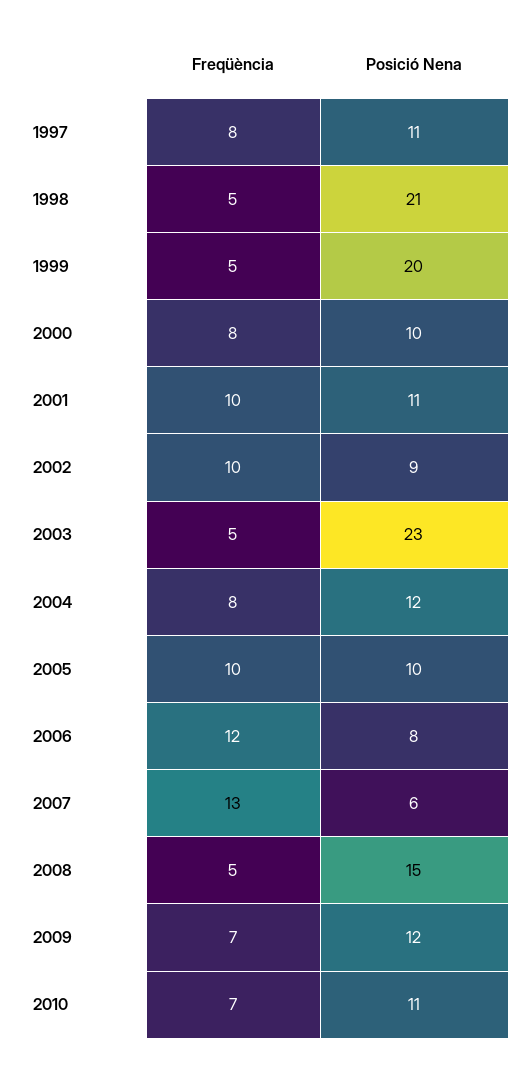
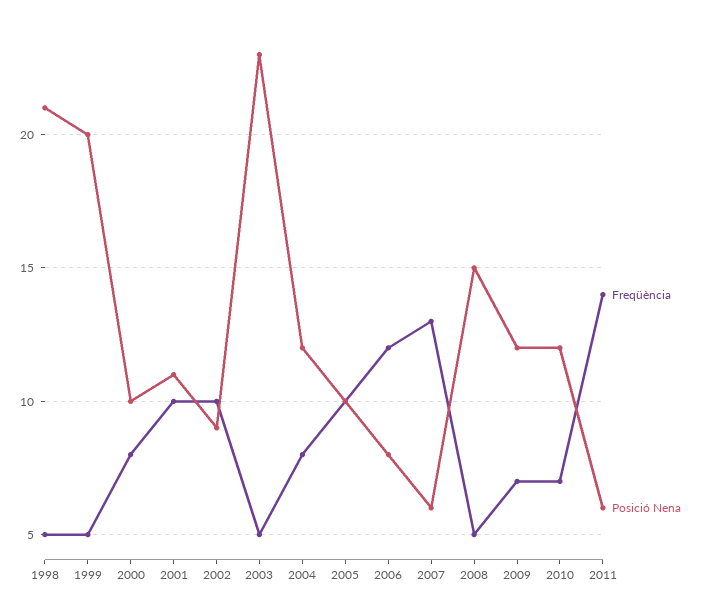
Freqüència, 1997: 8 -> none
Posició Nena, 1997: 11 -> none
Posició Nena, 2010: 11 -> 12
Freqüència, 2011: none -> 14
Posició Nena, 2011: none -> 6

